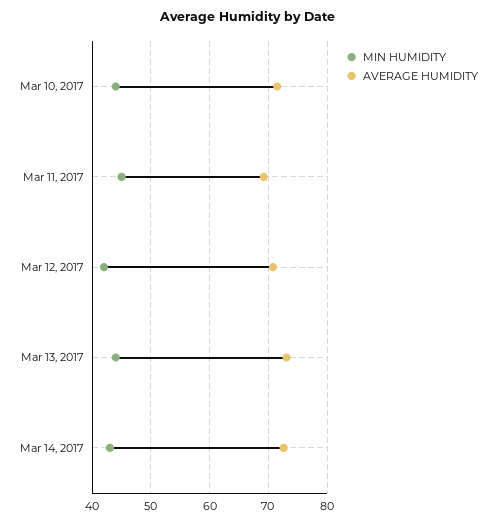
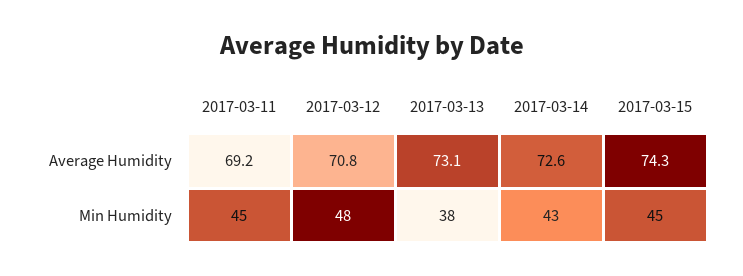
MIN HUMIDITY, Mar 10, 2017: 44 -> none
AVERAGE HUMIDITY, Mar 10, 2017: 72 -> none
MIN HUMIDITY, Mar 12, 2017: 42 -> 48
MIN HUMIDITY, Mar 13, 2017: 44 -> 38
AVERAGE HUMIDITY, 2017-03-15: none -> 74.3
MIN HUMIDITY, 2017-03-15: none -> 45

